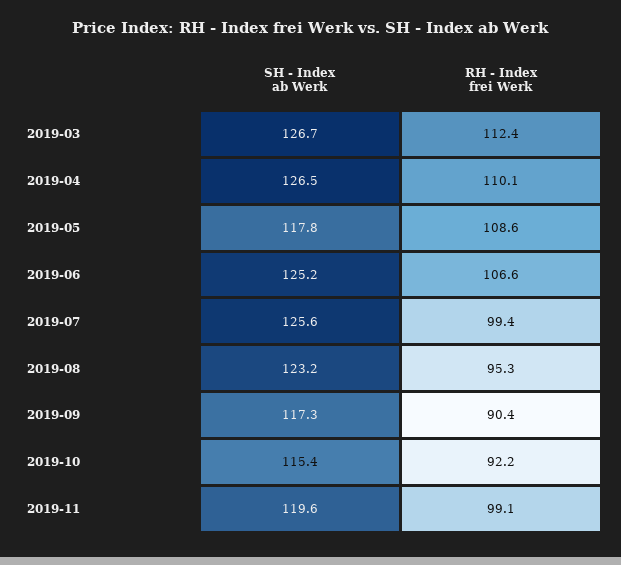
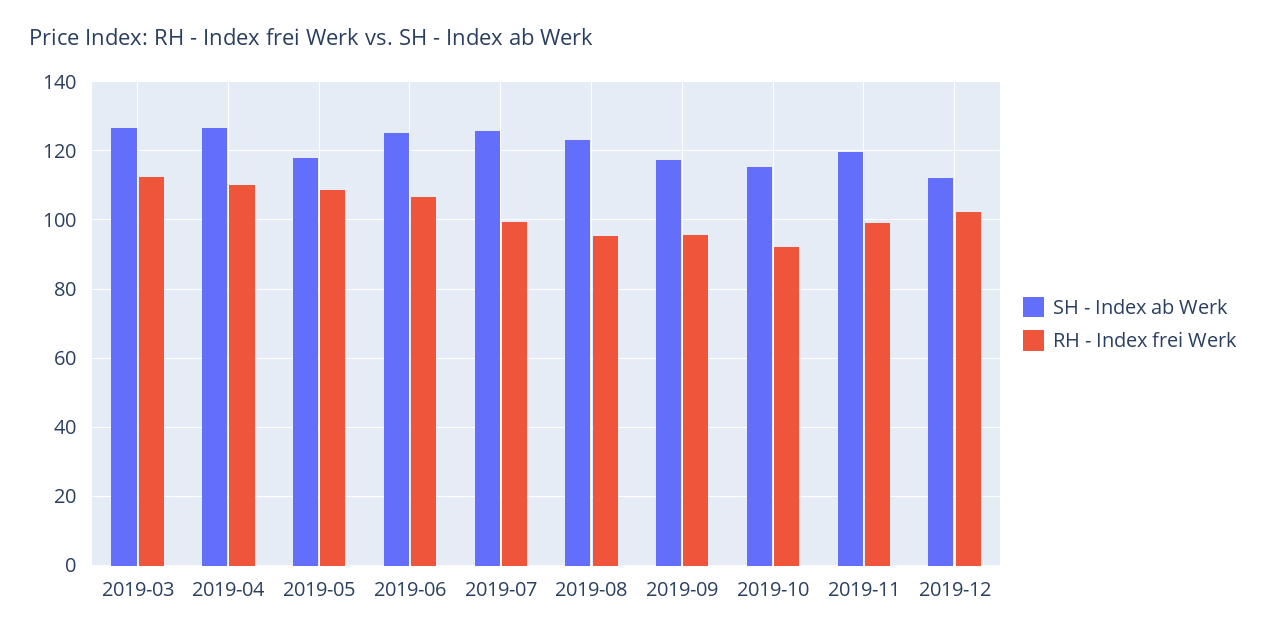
RH - Index frei Werk, 2019-09: 90.4 -> 96
SH - Index ab Werk, 2019-12: none -> 112
RH - Index frei Werk, 2019-12: none -> 102

